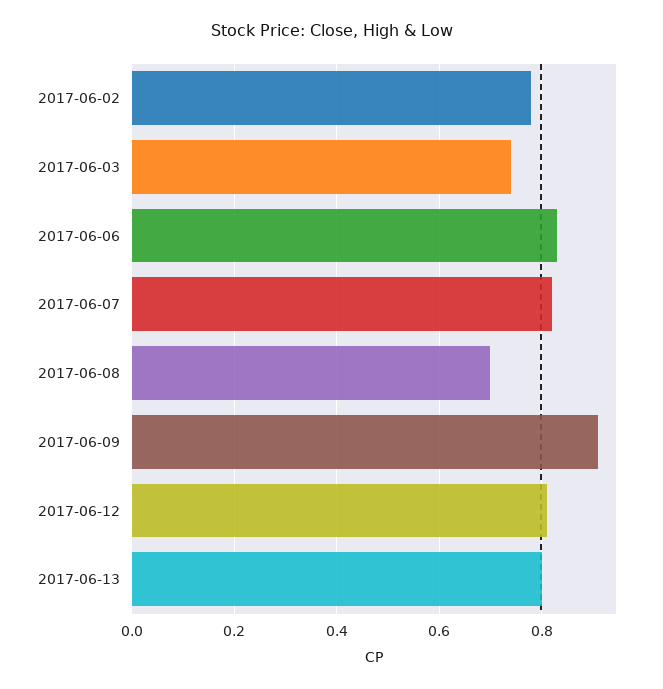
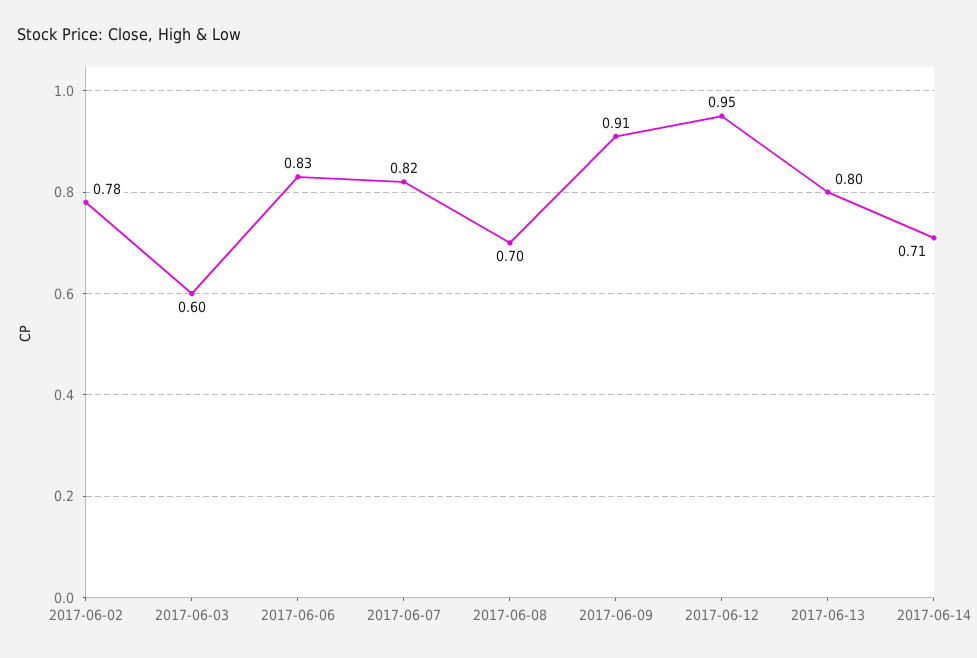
2017-06-03: 0.75 -> 0.6
2017-06-12: 0.8 -> 0.95
2017-06-14: none -> 0.71

